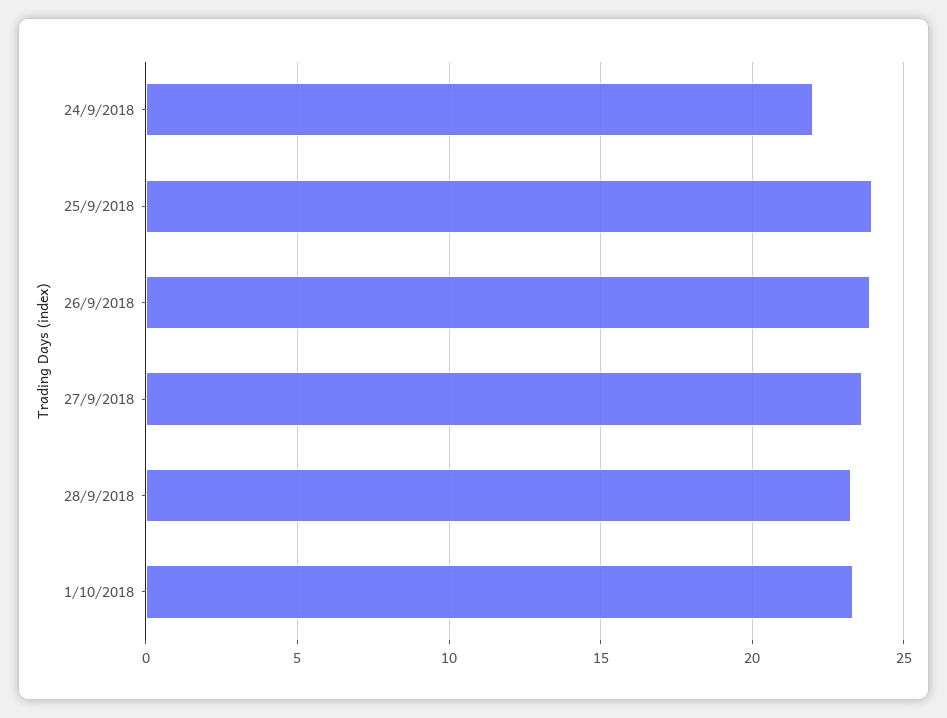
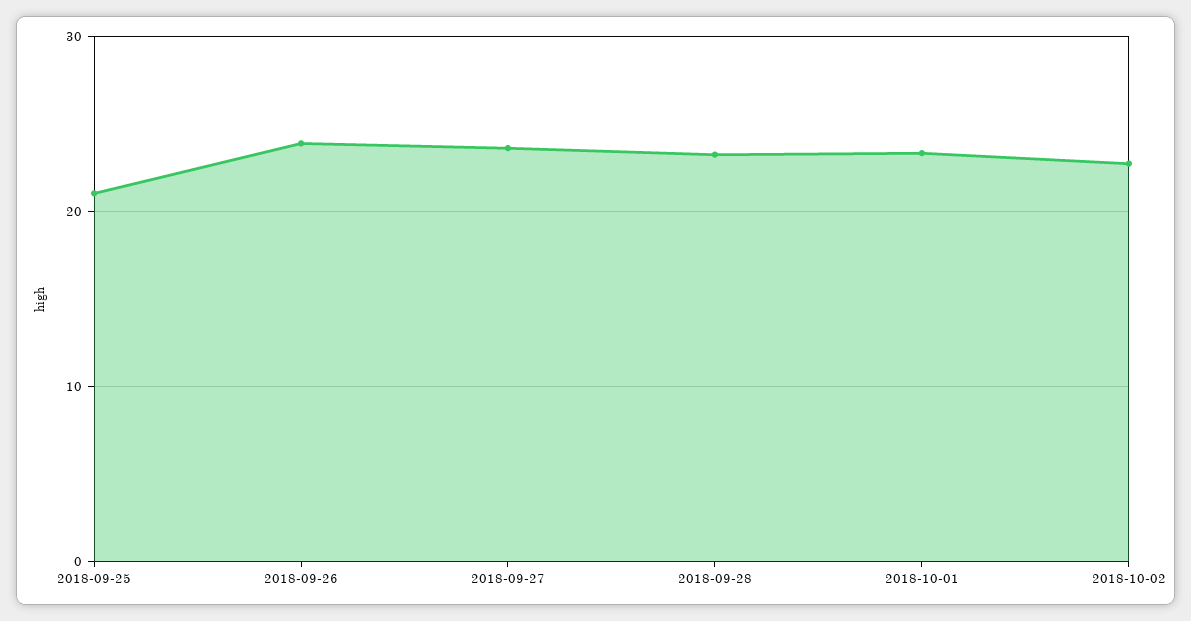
24/9/2018: 22 -> none
25/9/2018: 24 -> 21
2018-10-02: none -> 23

